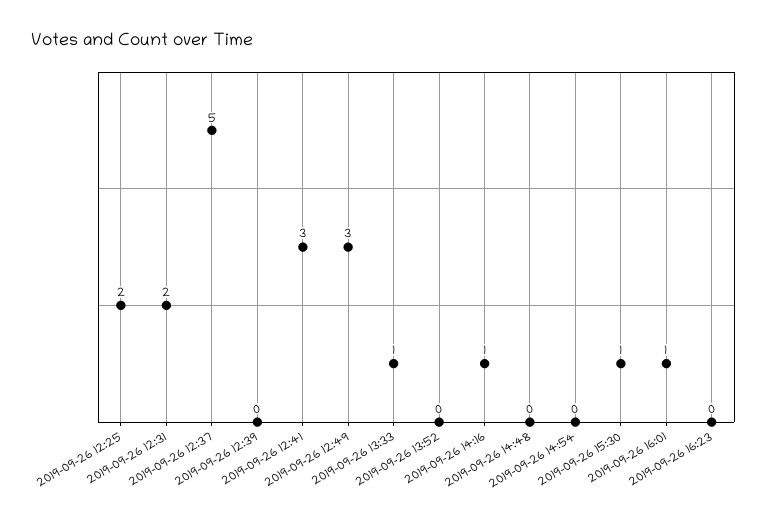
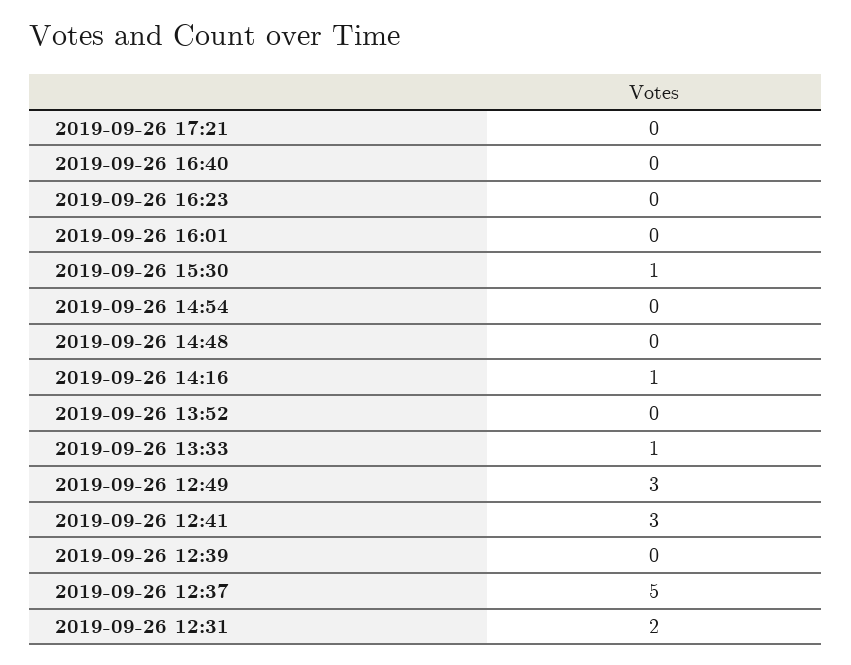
2019-09-26 12:25: 2 -> none
2019-09-26 16:01: 1 -> 0
2019-09-26 17:21: none -> 0
2019-09-26 16:40: none -> 0

